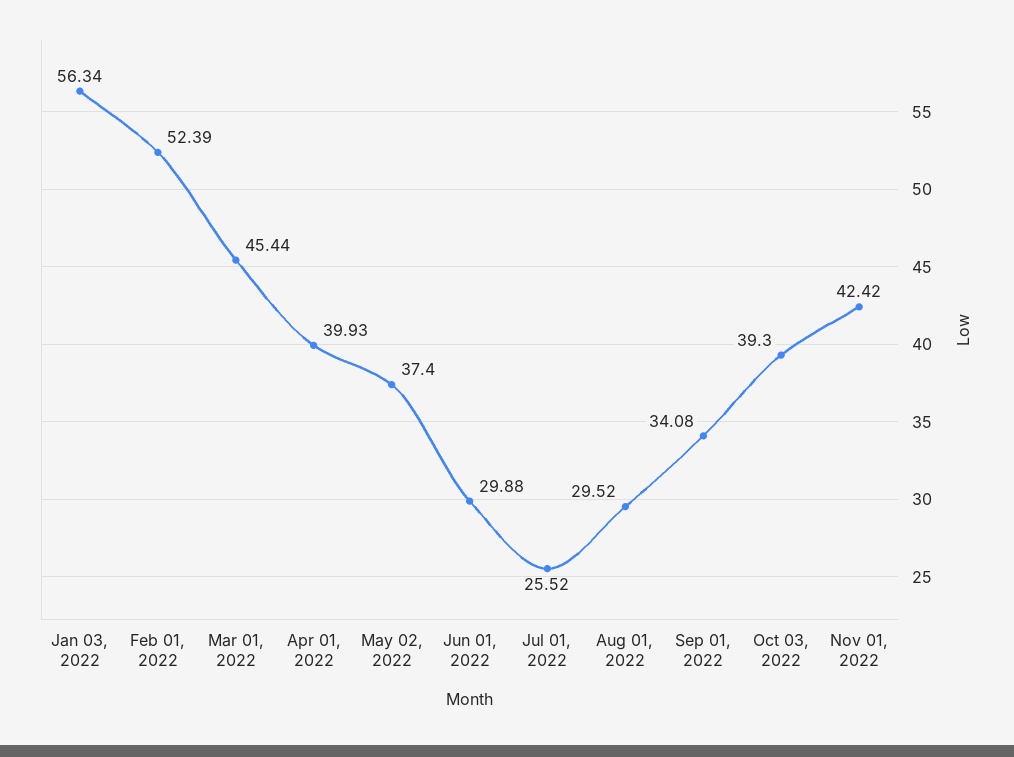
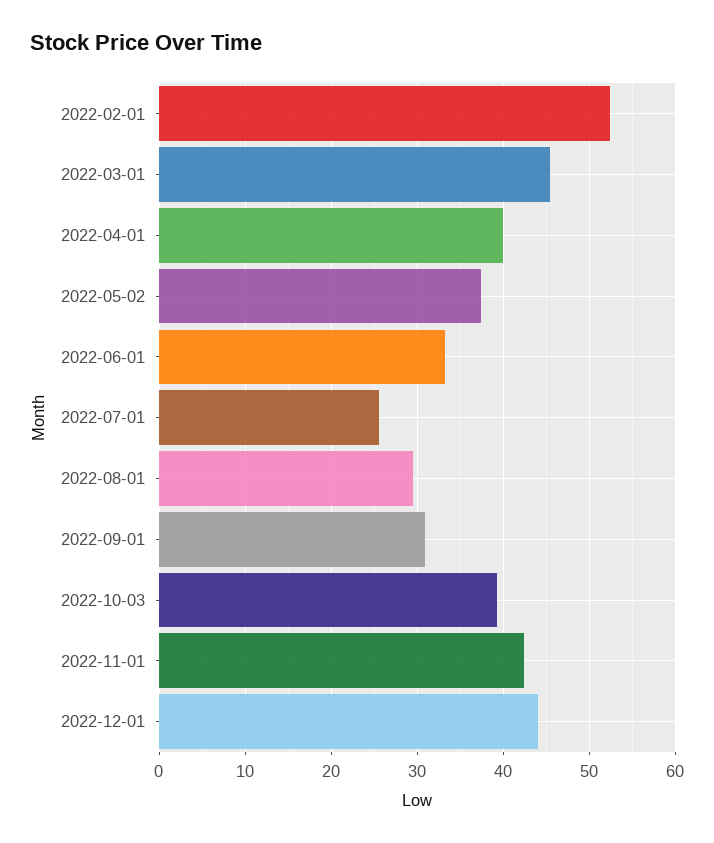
Jan 03, 2022: 56.34 -> none
Jun 01, 2022: 29.88 -> 33
Sep 01, 2022: 34.08 -> 31
2022-12-01: none -> 44

